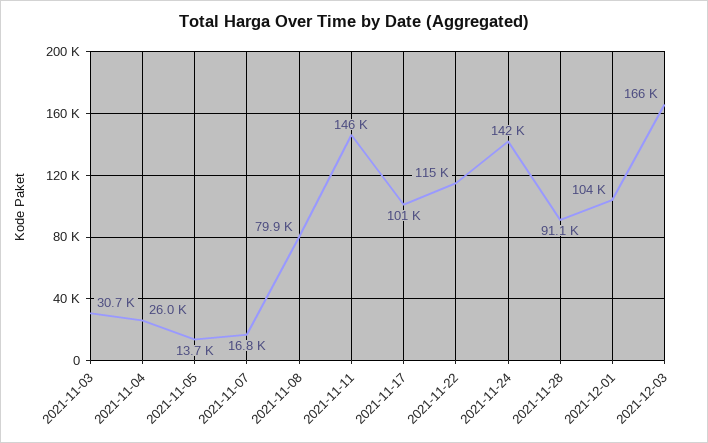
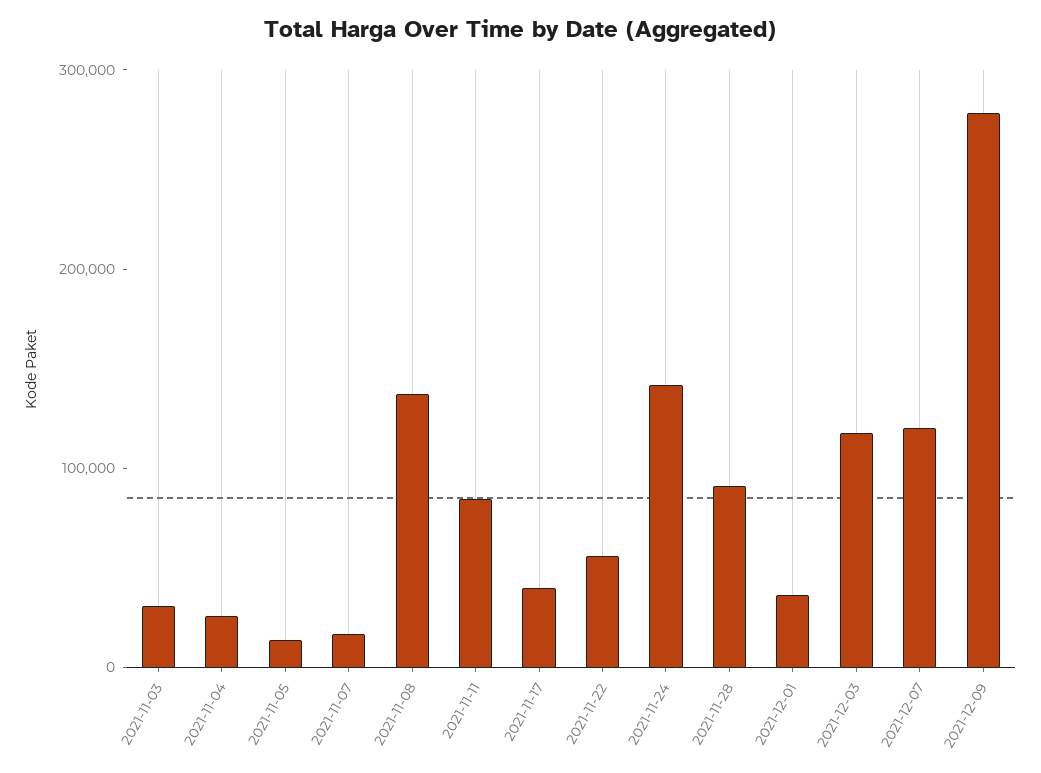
2021-11-08: 79900 -> 140000
2021-11-11: 146000 -> 80000
2021-11-17: 101000 -> 40000
2021-11-22: 115000 -> 60000
2021-12-01: 104000 -> 40000
2021-12-03: 166000 -> 120000
2021-12-07: none -> 120000
2021-12-09: none -> 280000

